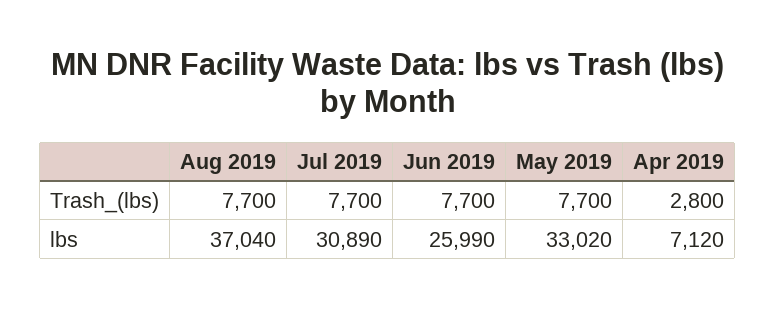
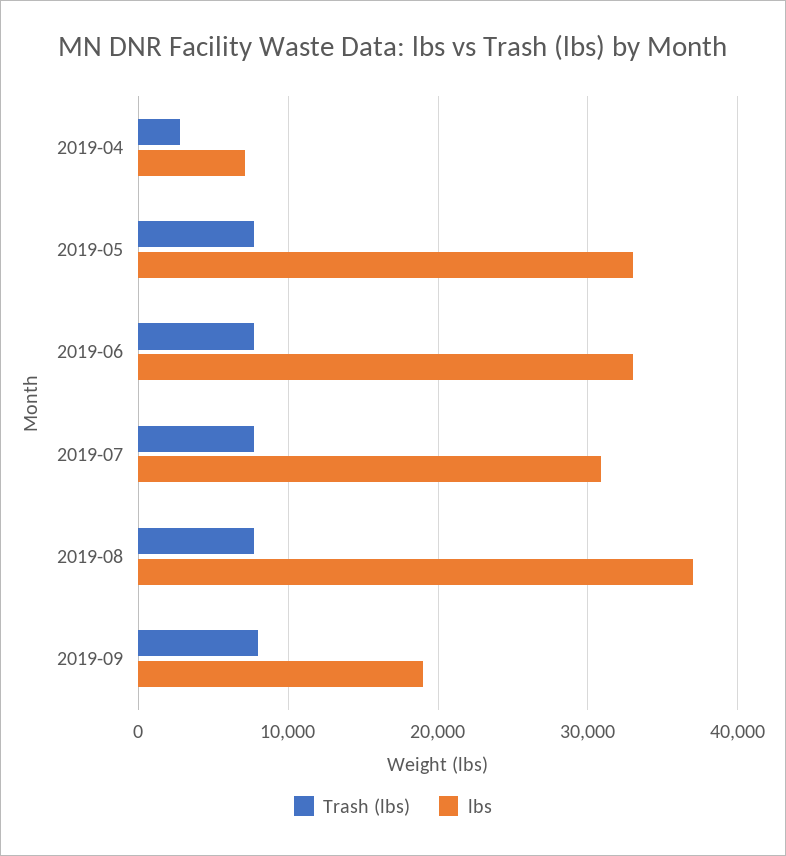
lbs, Jun 2019: 25990 -> 33000
Trash_(lbs), 2019-09: none -> 8000
lbs, 2019-09: none -> 19000

